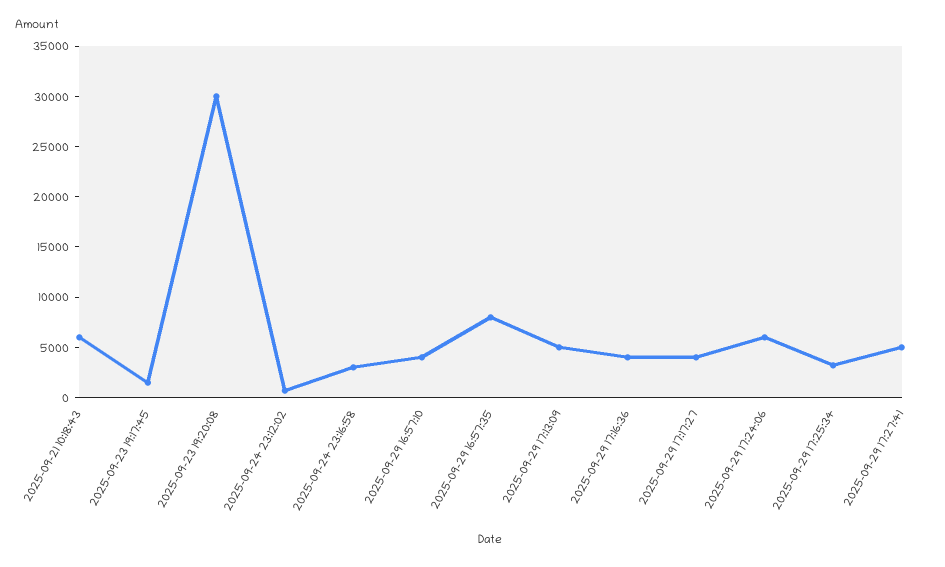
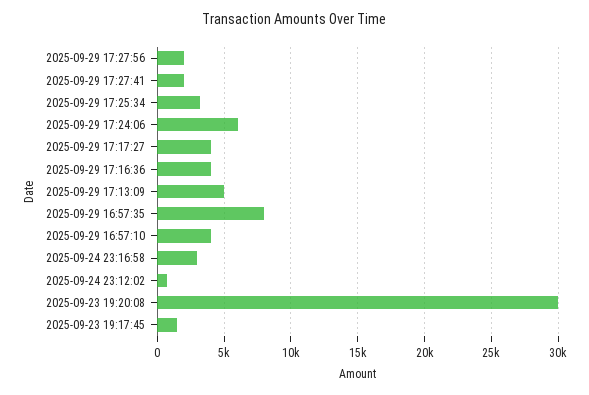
2025-09-21 10:18:43: 6000 -> none
2025-09-29 17:27:41: 5000 -> 2000
2025-09-29 17:27:56: none -> 2000

